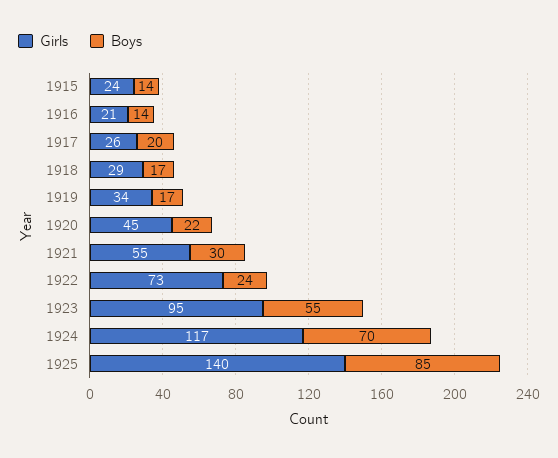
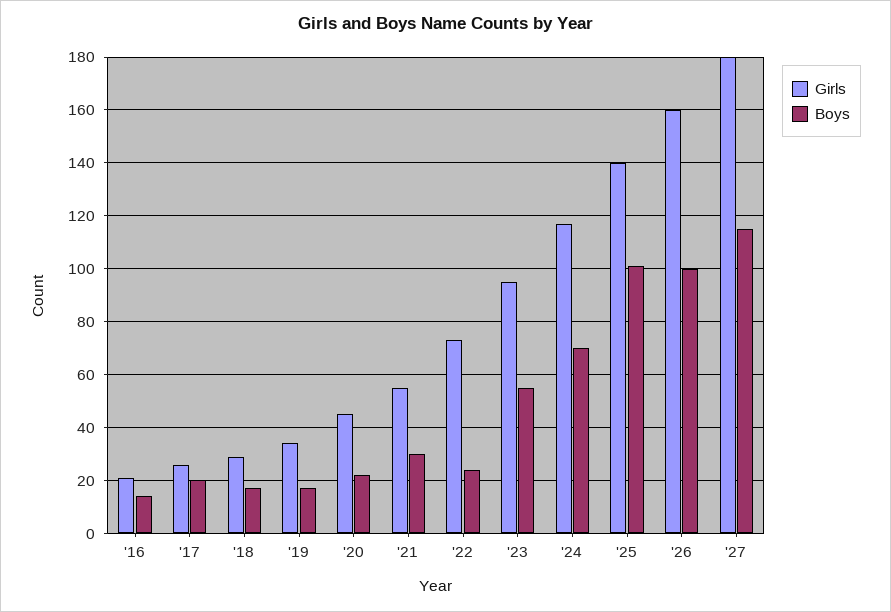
Girls, 1915: 24 -> none
Boys, 1915: 14 -> none
Boys, 1925: 85 -> 100
Girls, '26: none -> 160
Boys, '26: none -> 100
Girls, '27: none -> 180
Boys, '27: none -> 115

